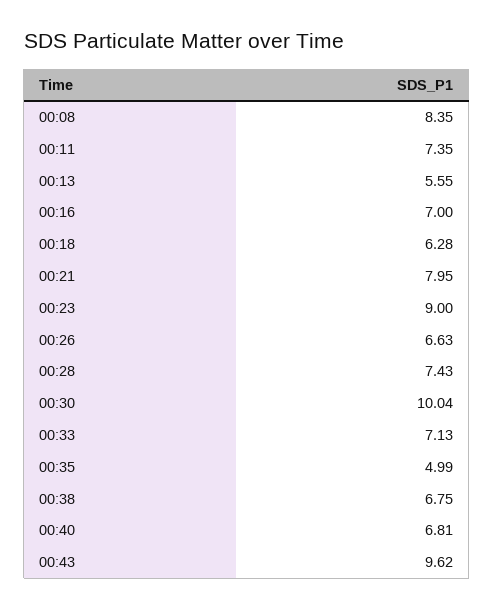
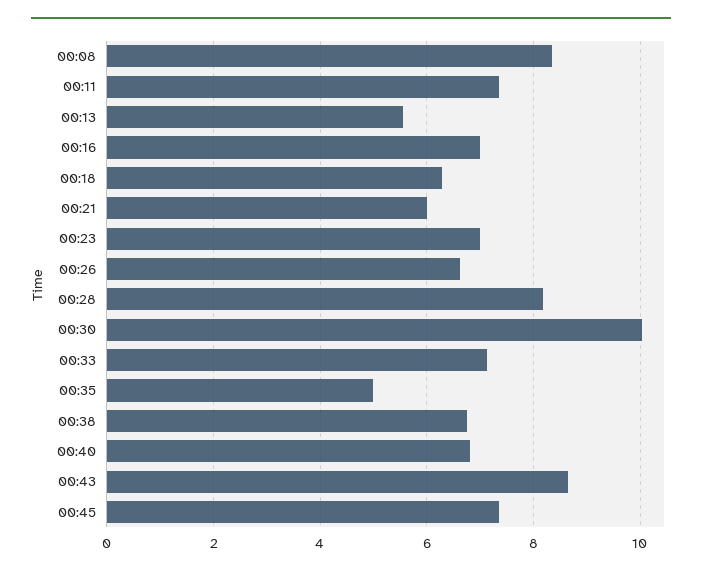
00:21: 7.95 -> 6
00:23: 9 -> 7
00:28: 7.43 -> 8.2
00:43: 9.62 -> 8.6
00:45: none -> 7.4

